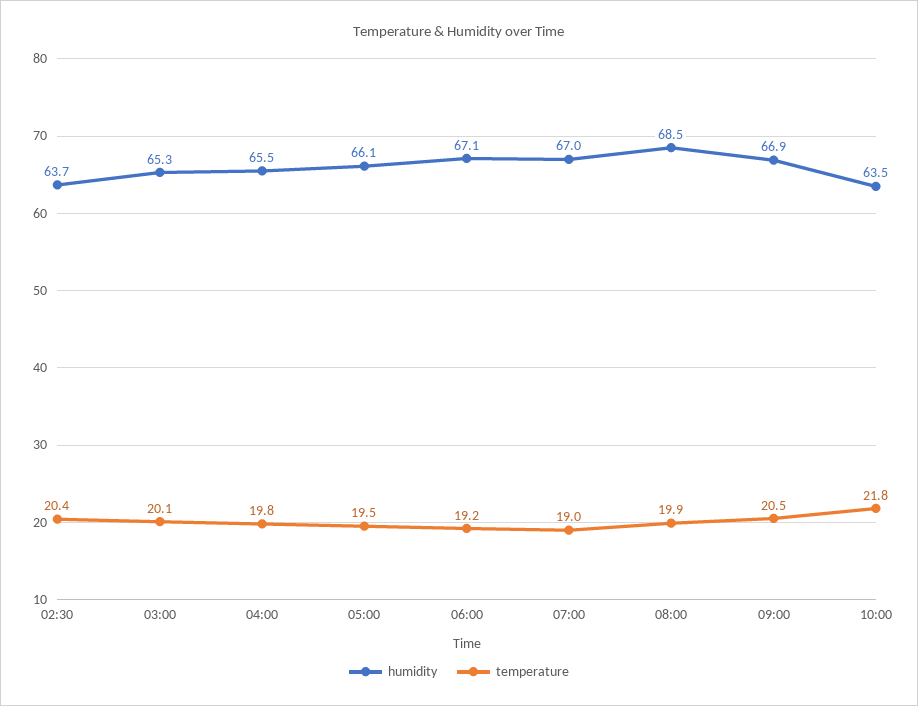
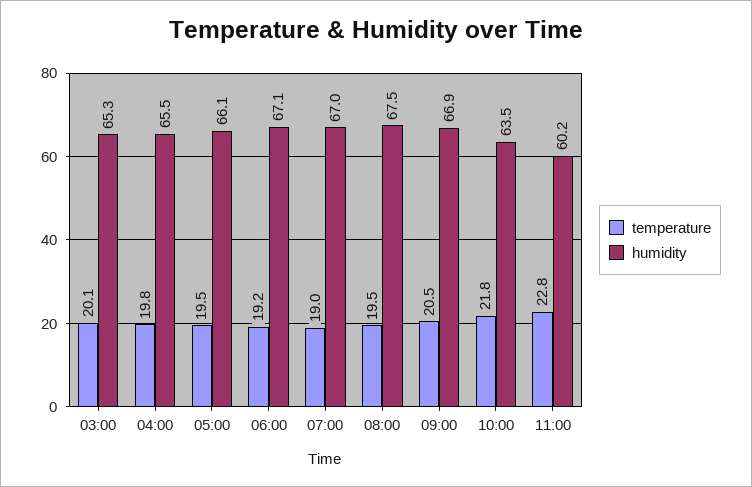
humidity, 02:30: 63.7 -> none
temperature, 02:30: 20.4 -> none
humidity, 08:00: 68.5 -> 67.5
temperature, 08:00: 19.9 -> 19.5
temperature, 11:00: none -> 22.8
humidity, 11:00: none -> 60.2

